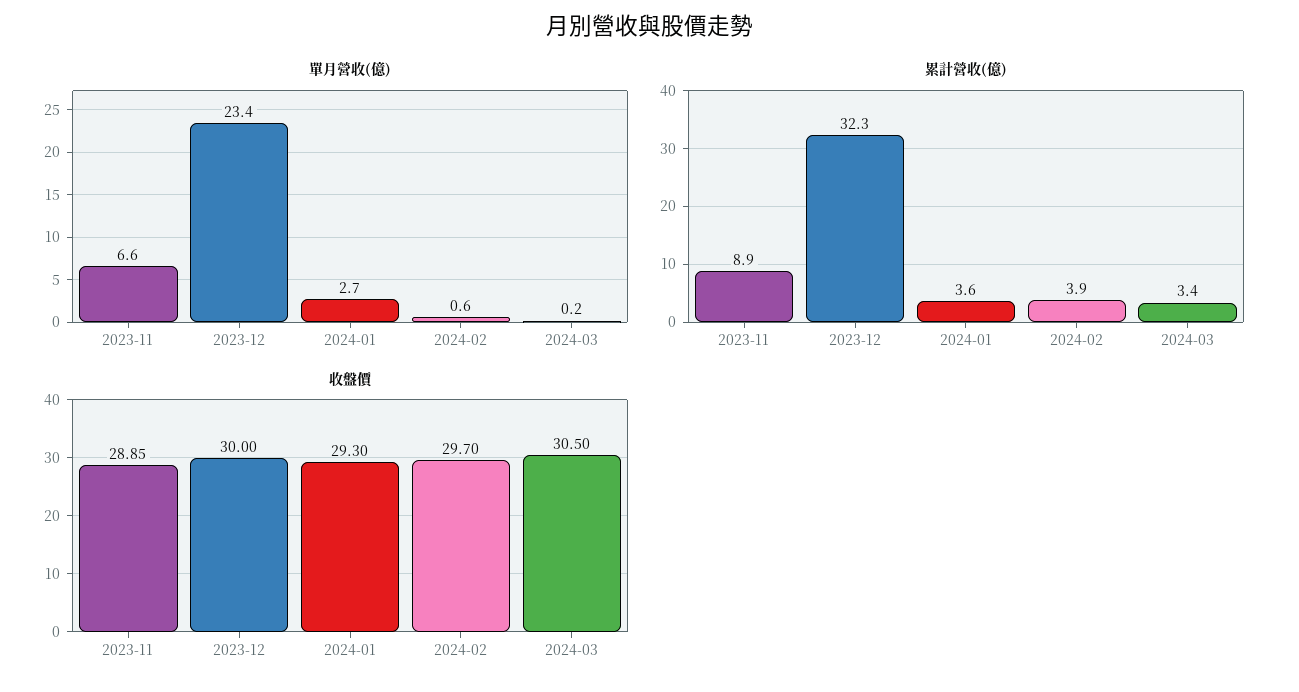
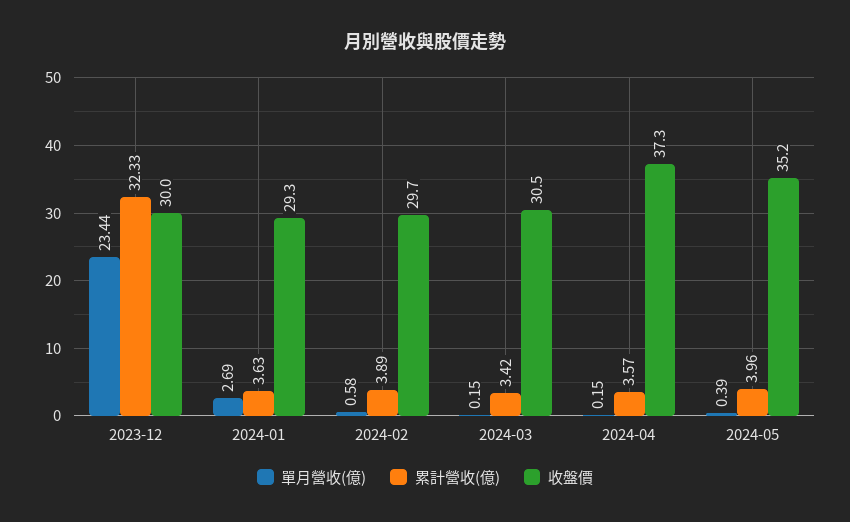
單月營收(億), 2023-11: 6.6 -> none
累計營收(億), 2023-11: 8.9 -> none
收盤價, 2023-11: 28.85 -> none
單月營收(億), 2024-04: none -> 0.15
累計營收(億), 2024-04: none -> 3.57
收盤價, 2024-04: none -> 37.3
單月營收(億), 2024-05: none -> 0.39
累計營收(億), 2024-05: none -> 3.96
收盤價, 2024-05: none -> 35.2

